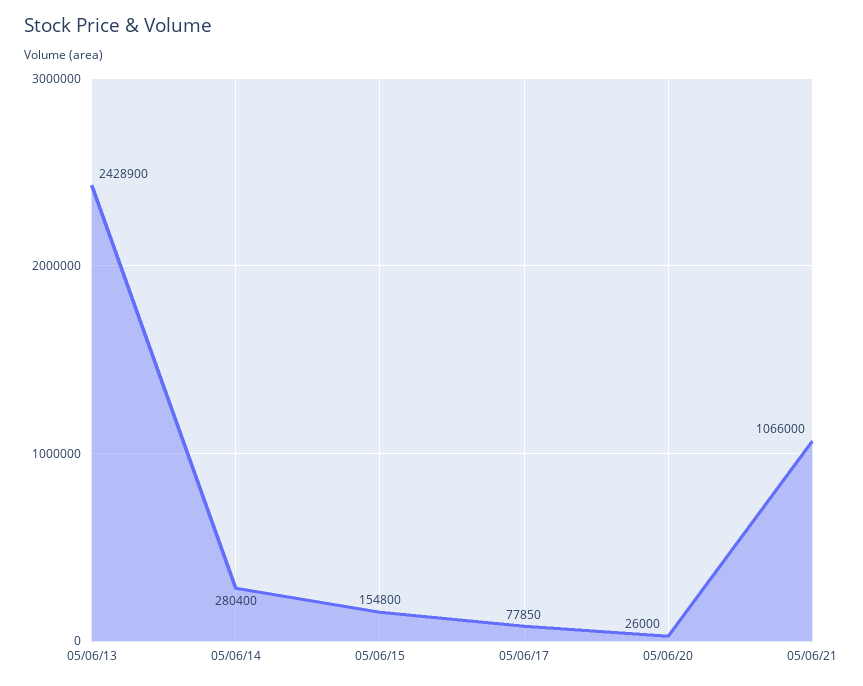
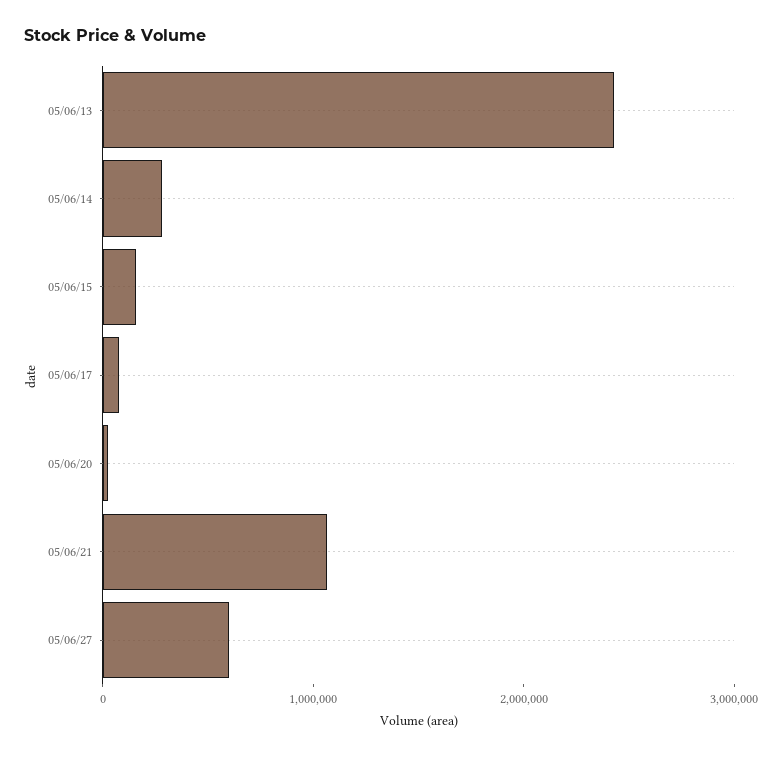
05/06/27: none -> 600000

